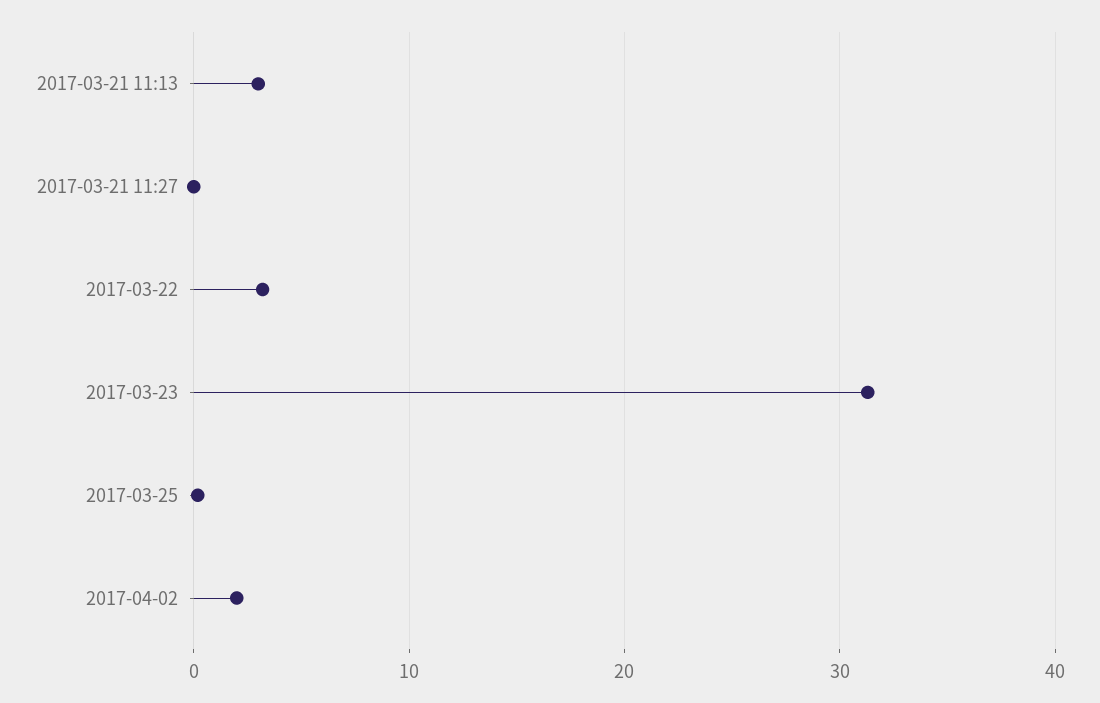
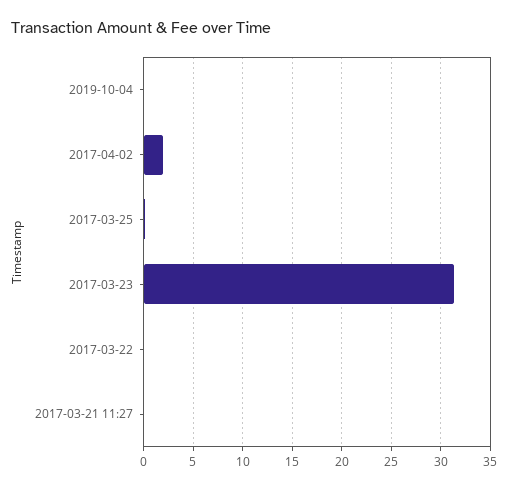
2017-03-21 11:13: 3 -> none
2017-03-22: 3 -> 0
2019-10-04: none -> 0

